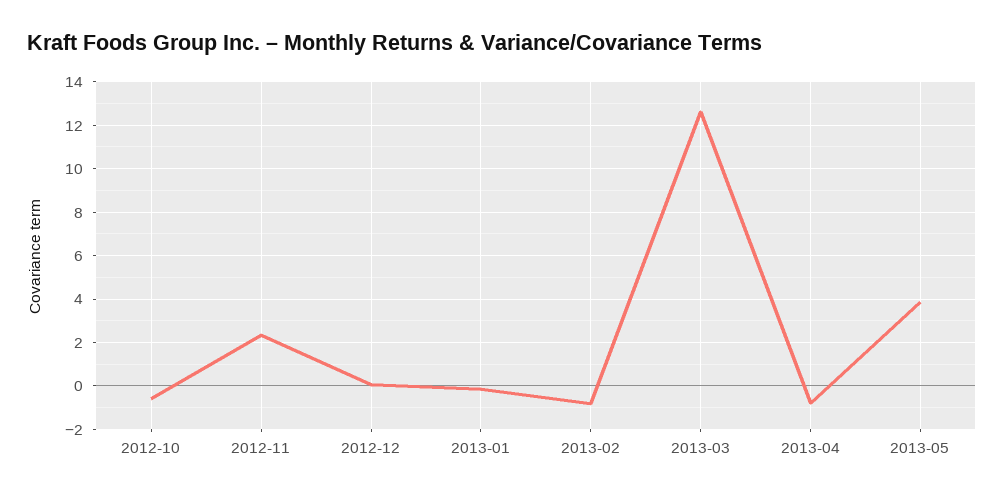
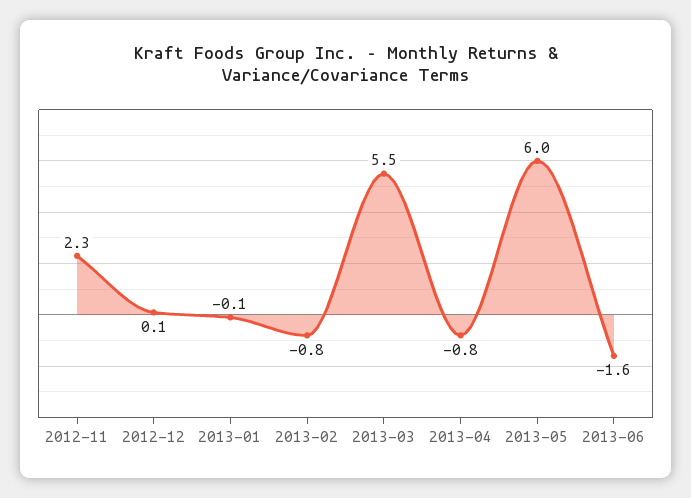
2012-10: -0.5 -> none
2013-03: 12.5 -> 5.5
2013-05: 4 -> 6
2013-06: none -> -1.6

